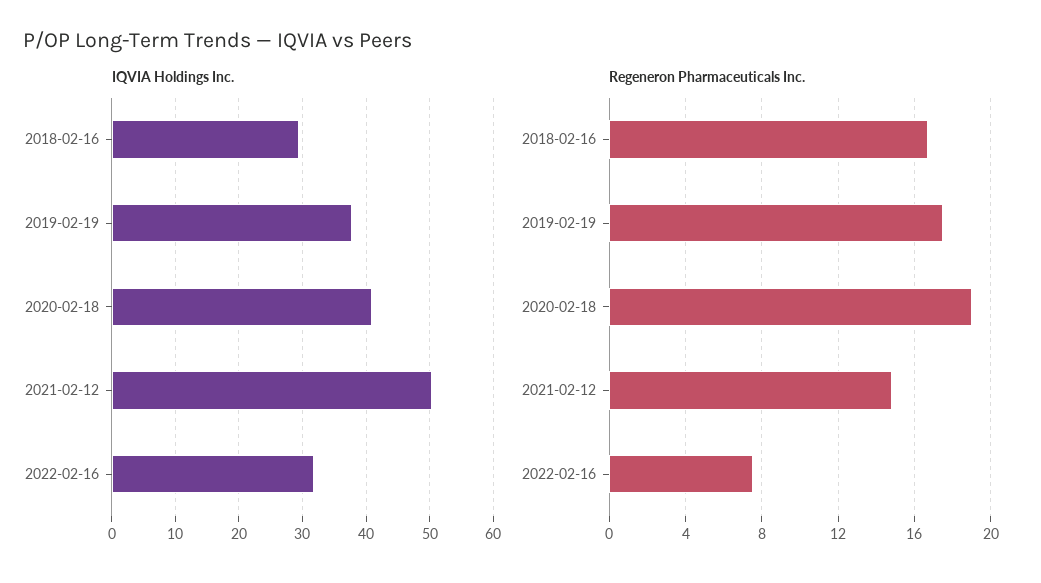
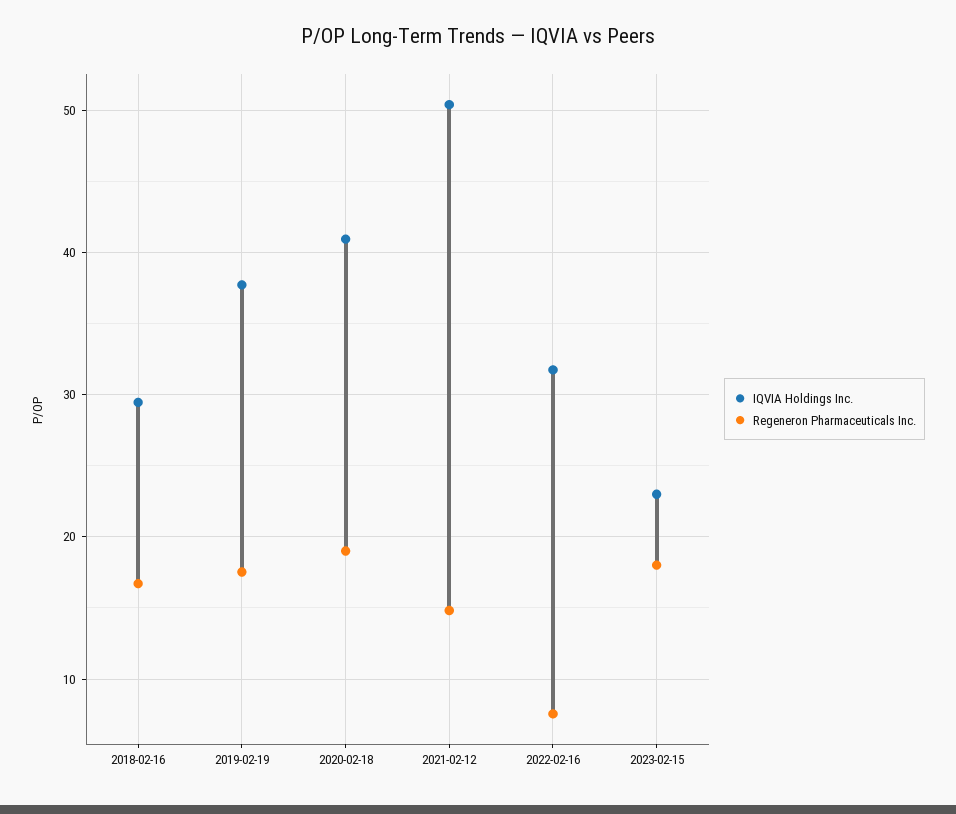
IQVIA Holdings Inc., 2023-02-15: none -> 23
Regeneron Pharmaceuticals Inc., 2023-02-15: none -> 18

